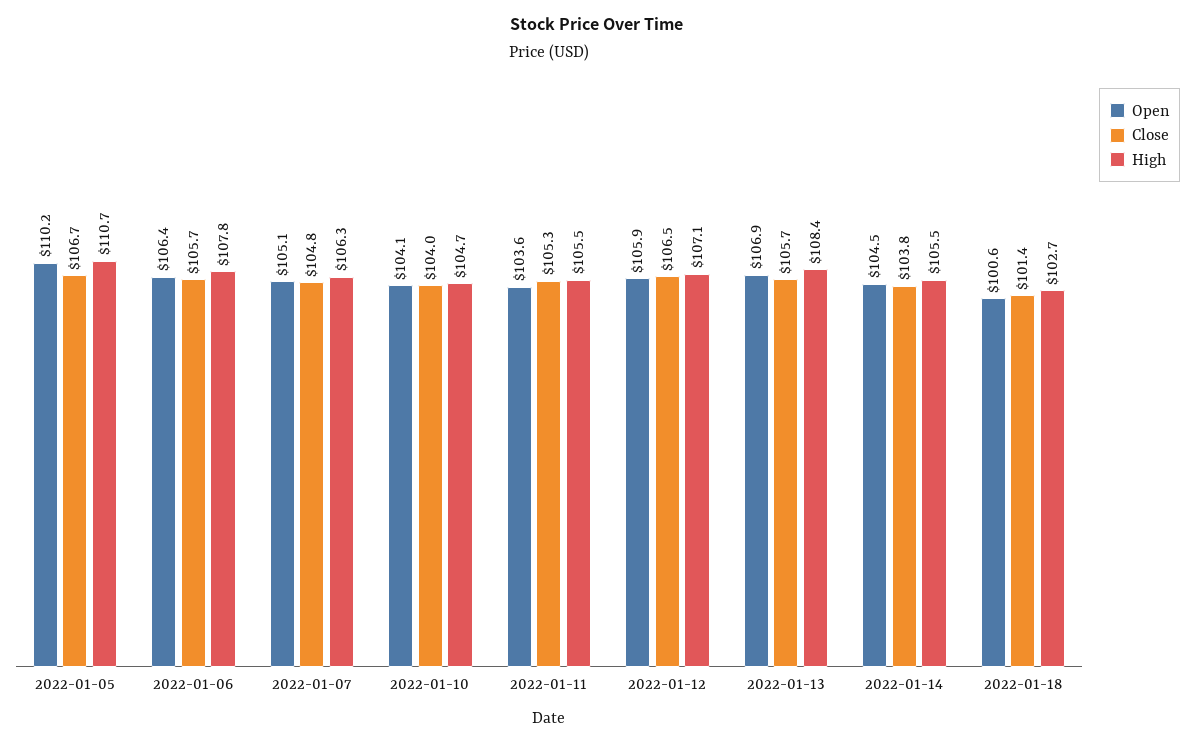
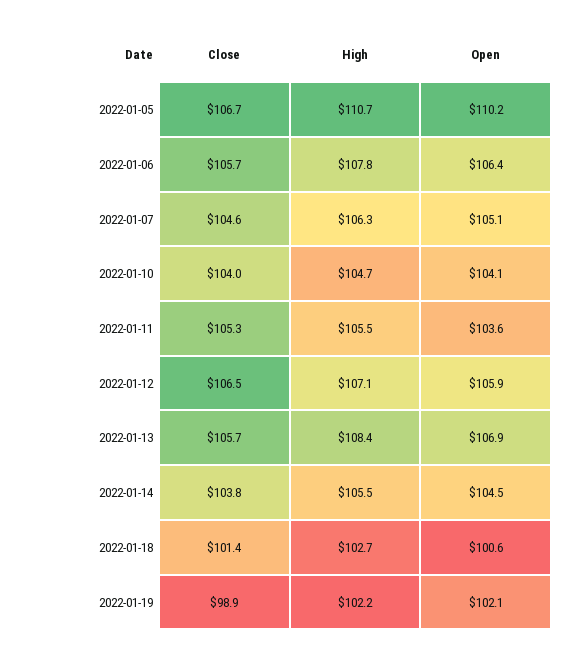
Close, 2022-01-07: 104.8 -> 104.6
Close, 2022-01-19: none -> 98.9
High, 2022-01-19: none -> 102.2
Open, 2022-01-19: none -> 102.1

